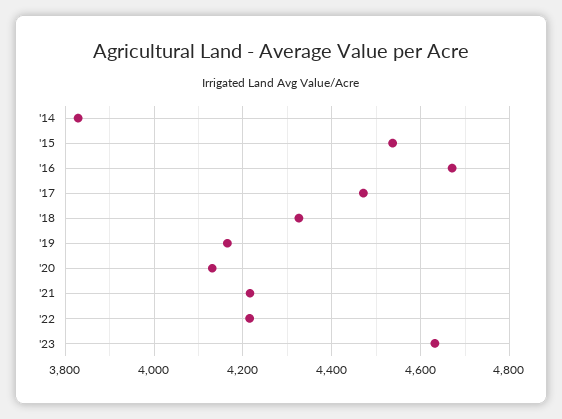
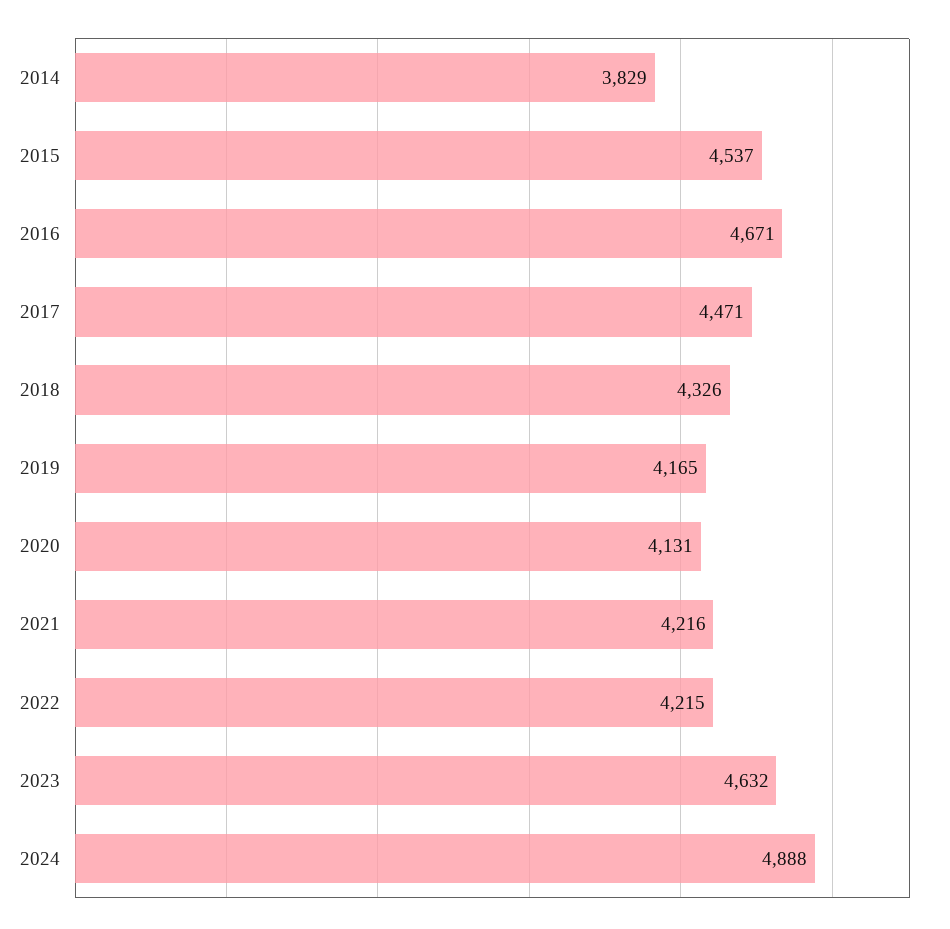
2024: none -> 4888

